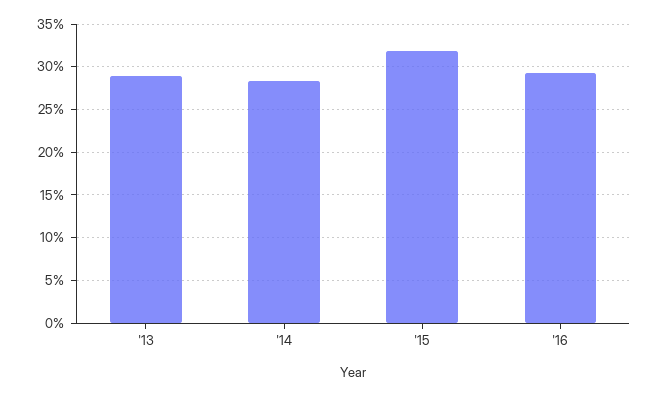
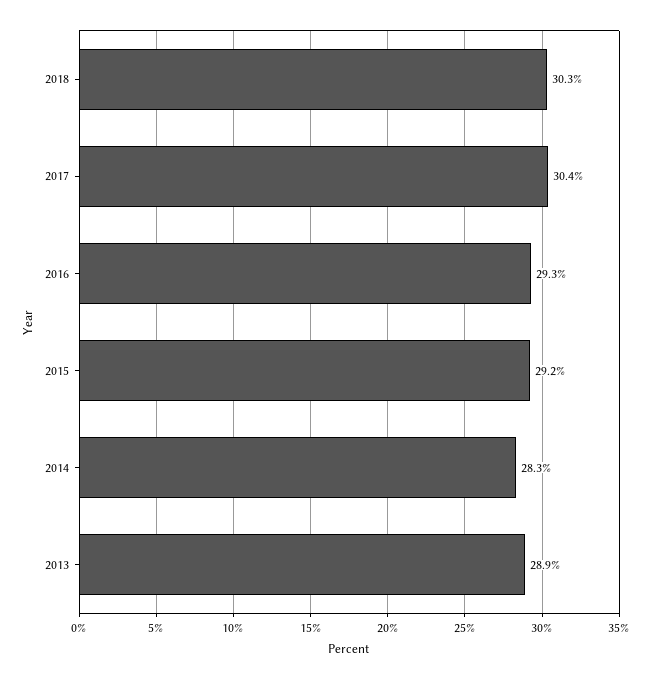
'15: 32 -> 29.2
2018: none -> 30.3
2017: none -> 30.4

